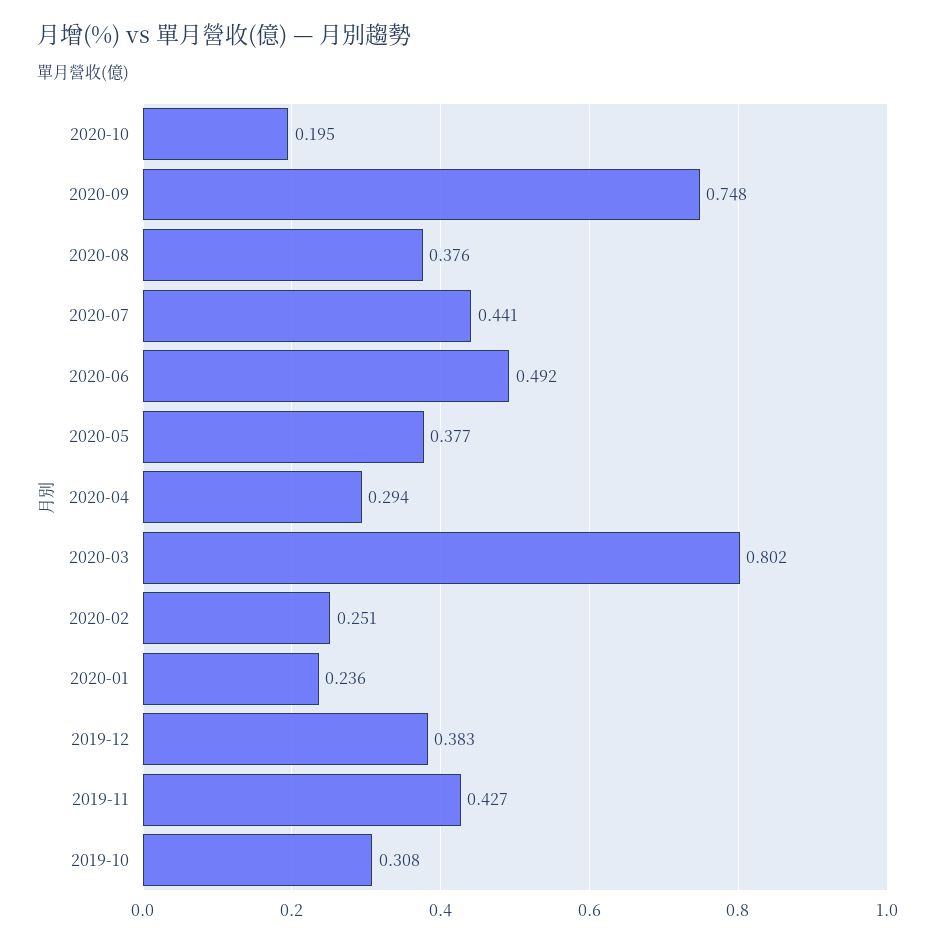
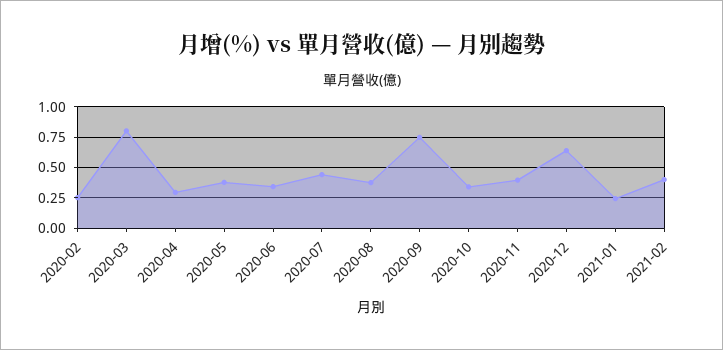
2020-10: 0.195 -> 0.35
2020-06: 0.492 -> 0.35
2020-01: 0.236 -> none
2019-12: 0.383 -> none
2019-11: 0.427 -> none
2019-10: 0.308 -> none
2020-11: none -> 0.4
2020-12: none -> 0.65
2021-01: none -> 0.25
2021-02: none -> 0.4

